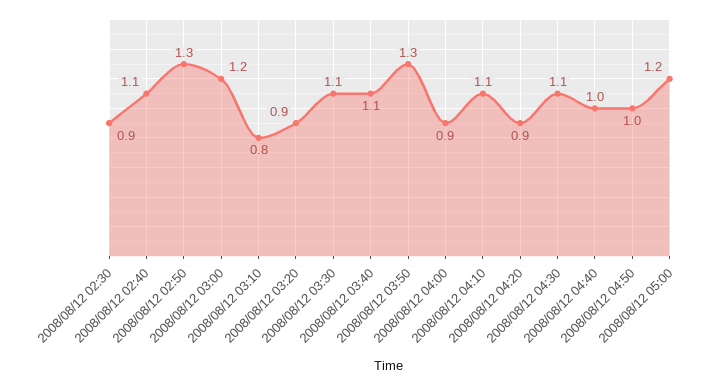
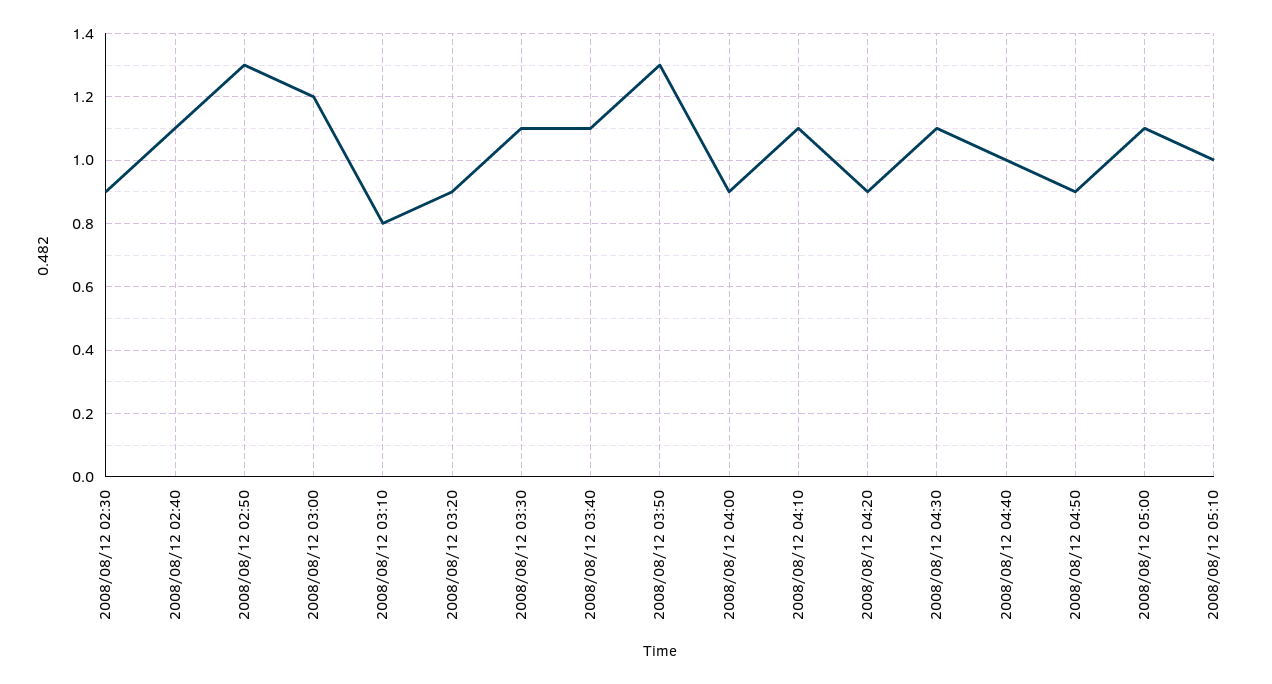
2008/08/12 04:50: 1 -> 0.9
2008/08/12 05:00: 1.2 -> 1.1
2008/08/12 05:10: none -> 1

